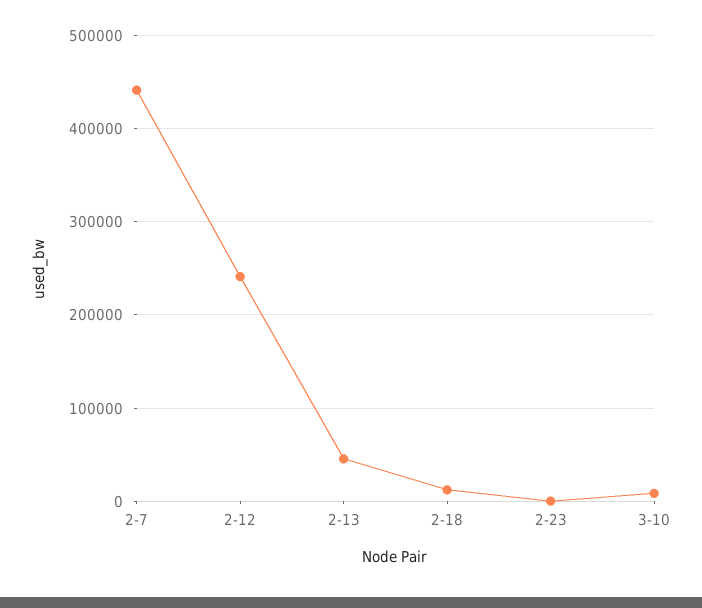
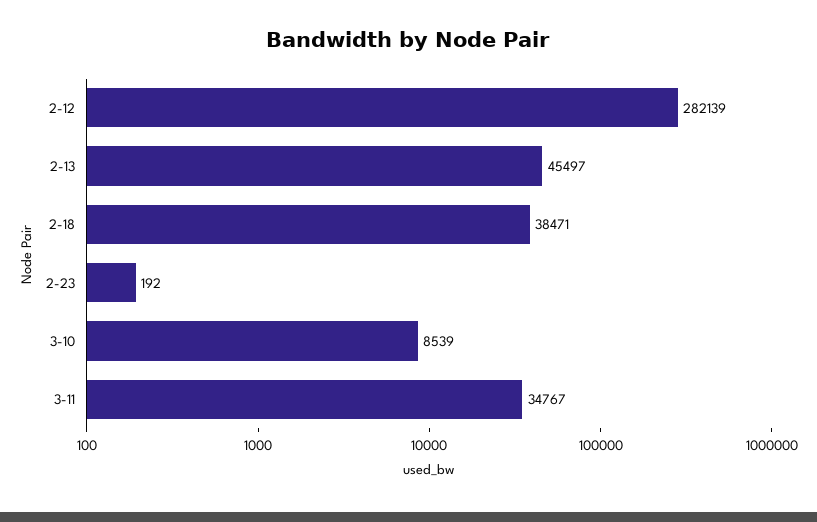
2-7: 440000 -> none
2-12: 240000 -> 282139
2-18: 10000 -> 38471
3-11: none -> 34767

